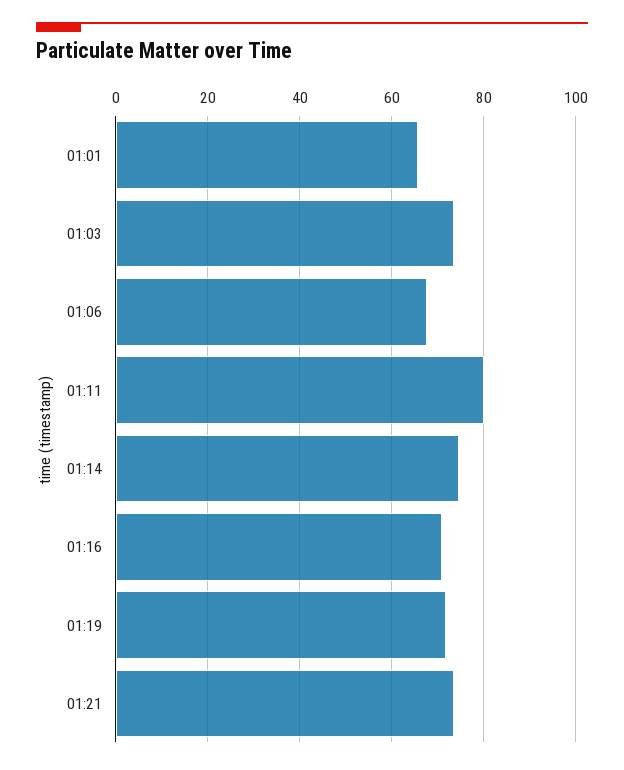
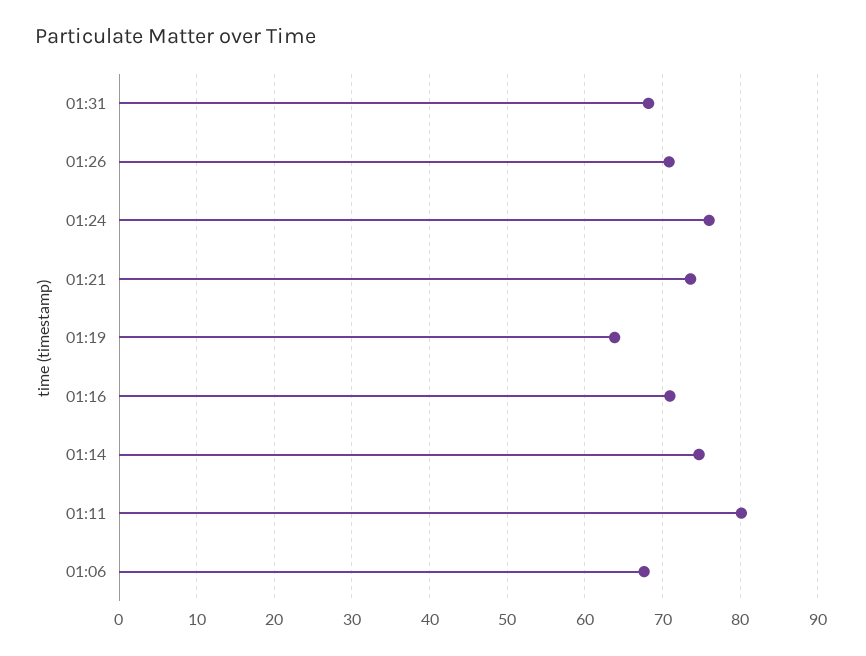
01:01: 66 -> none
01:03: 74 -> none
01:19: 72 -> 64
01:31: none -> 68
01:26: none -> 71
01:24: none -> 76

